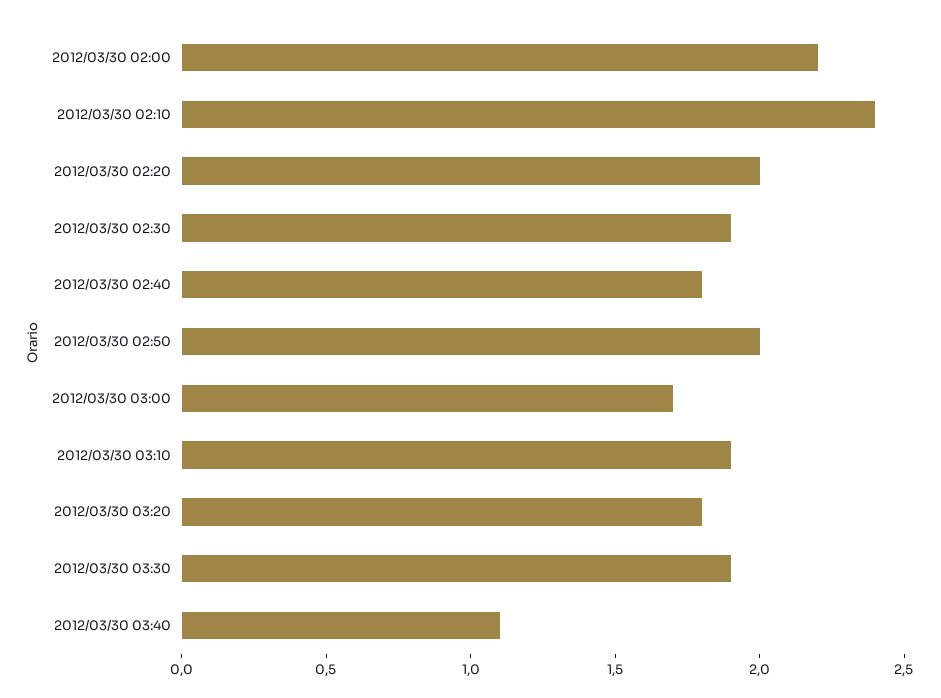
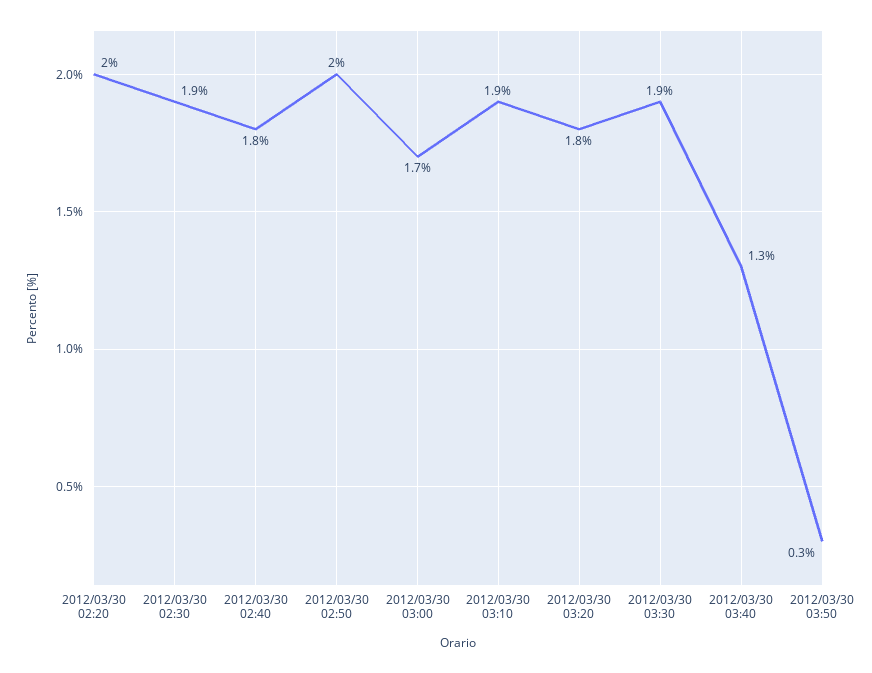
2012/03/30 02:00: 2.2 -> none
2012/03/30 02:10: 2.4 -> none
2012/03/30 03:40: 1.1 -> 1.3
2012/03/30 03:50: none -> 0.3

